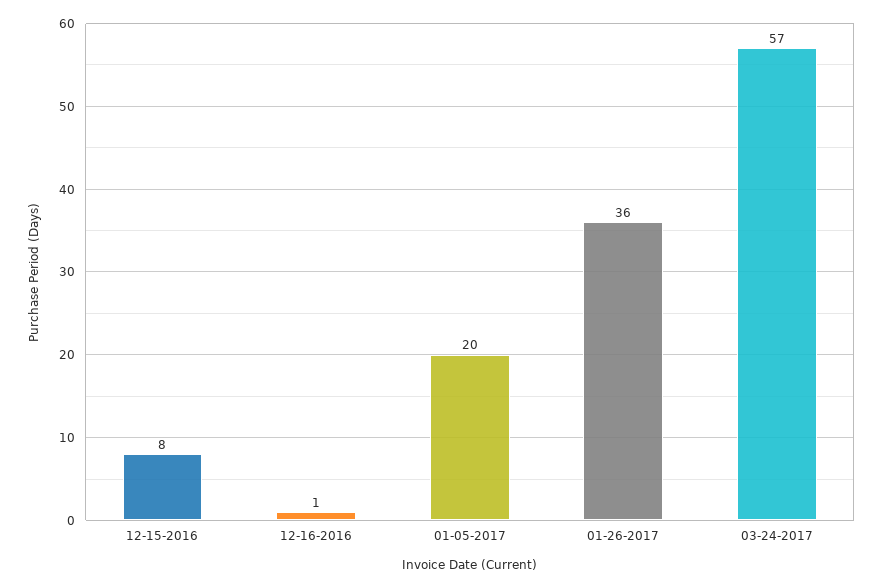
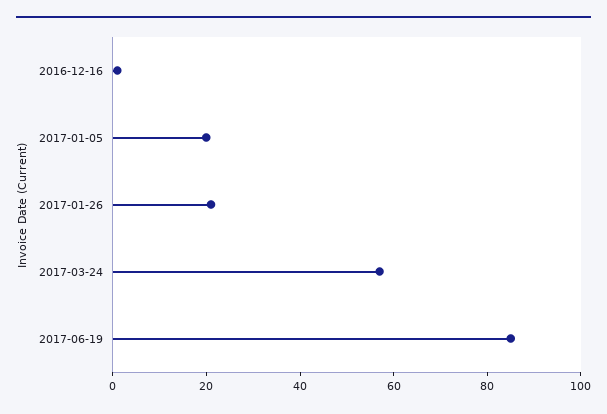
12-15-2016: 8 -> none
01-26-2017: 36 -> 20
2017-06-19: none -> 85

